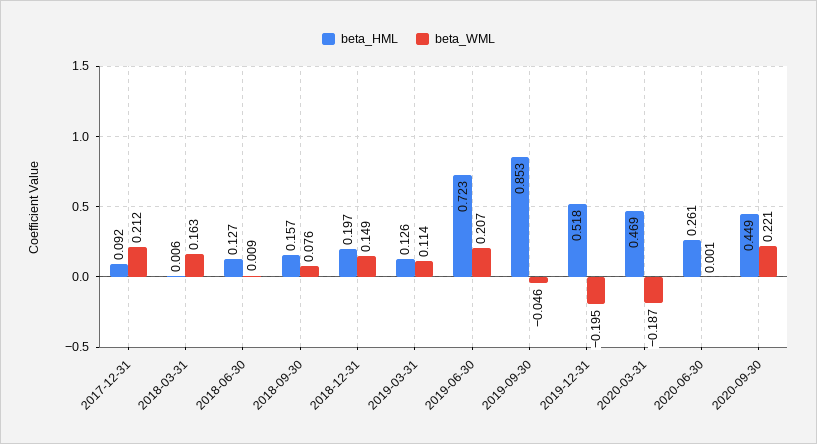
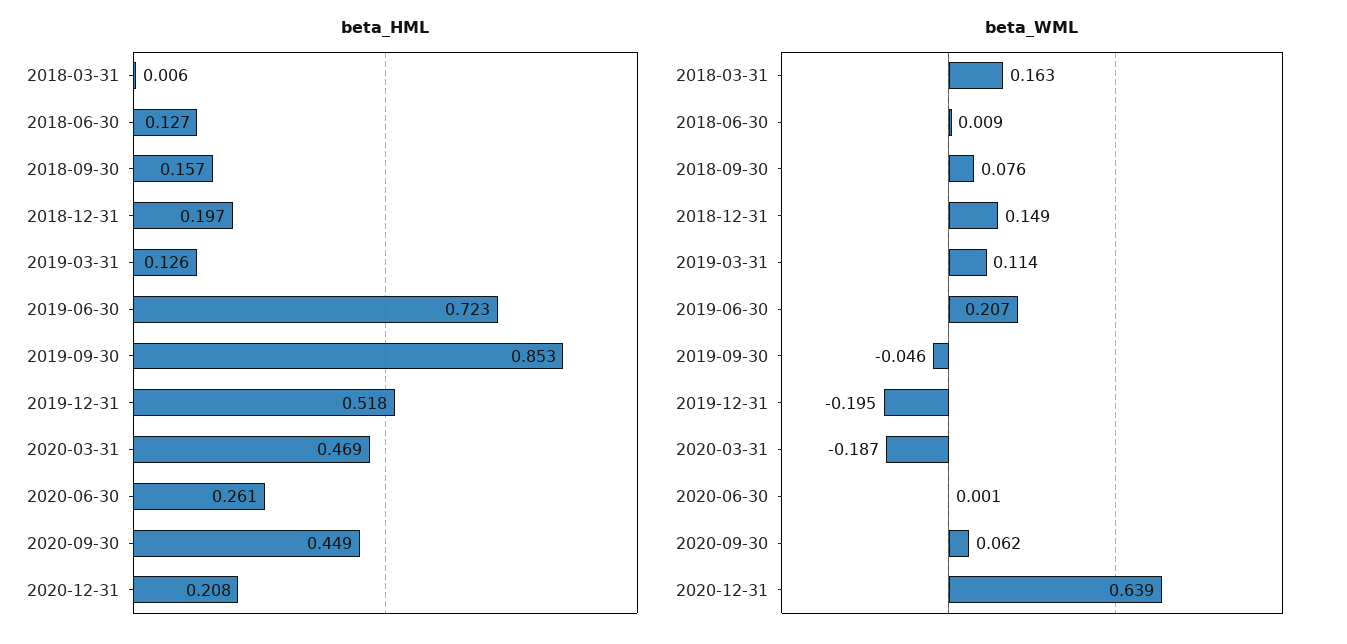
beta_HML, 2017-12-31: 0.092 -> none
beta_WML, 2017-12-31: 0.212 -> none
beta_WML, 2020-09-30: 0.221 -> 0.062
beta_HML, 2020-12-31: none -> 0.208
beta_WML, 2020-12-31: none -> 0.639

